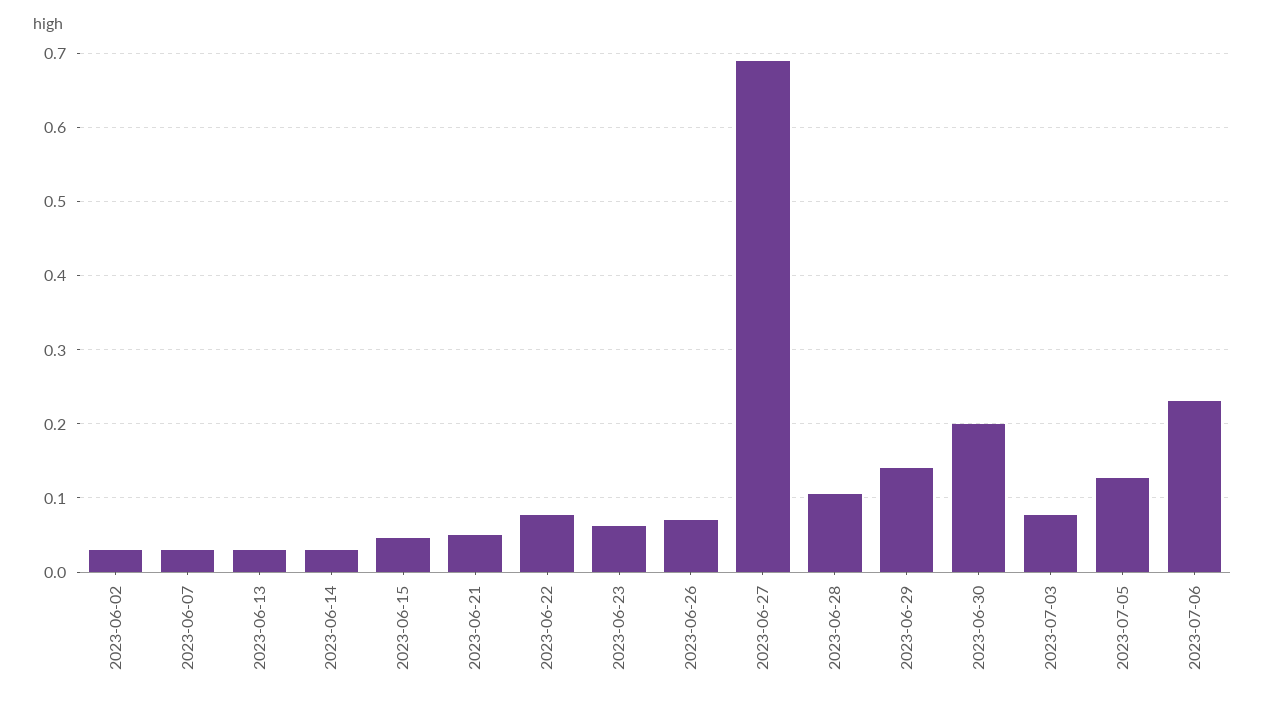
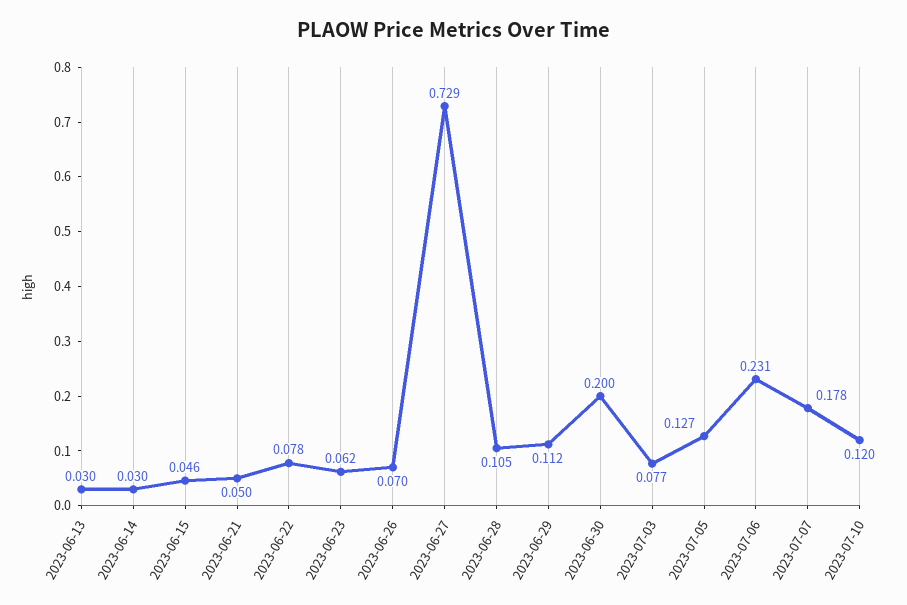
2023-06-02: 0.03 -> none
2023-06-07: 0.03 -> none
2023-06-27: 0.69 -> 0.729
2023-06-29: 0.14 -> 0.112
2023-07-07: none -> 0.178
2023-07-10: none -> 0.12

